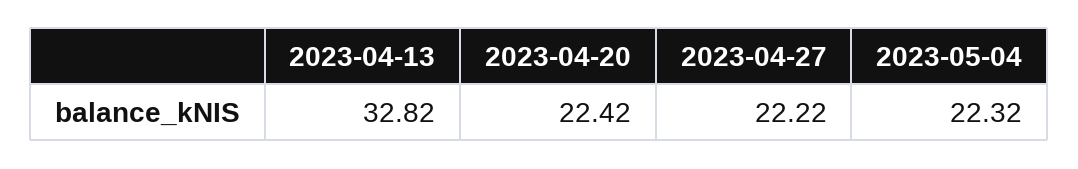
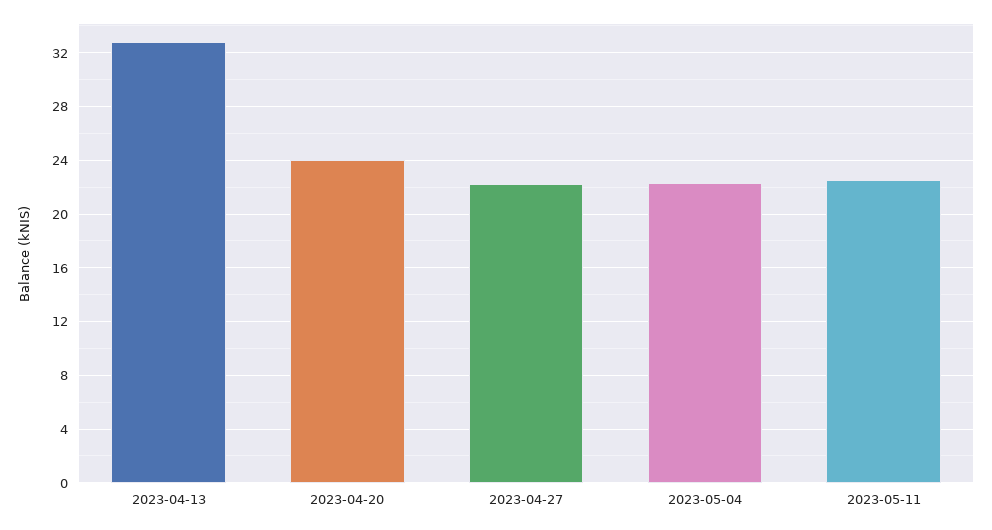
2023-04-20: 22.42 -> 24
2023-05-11: none -> 22.5

